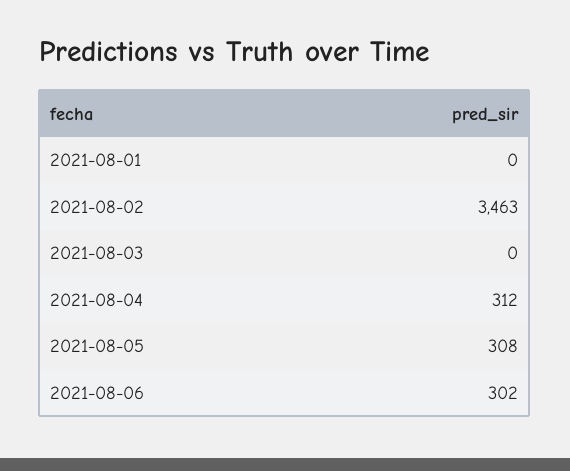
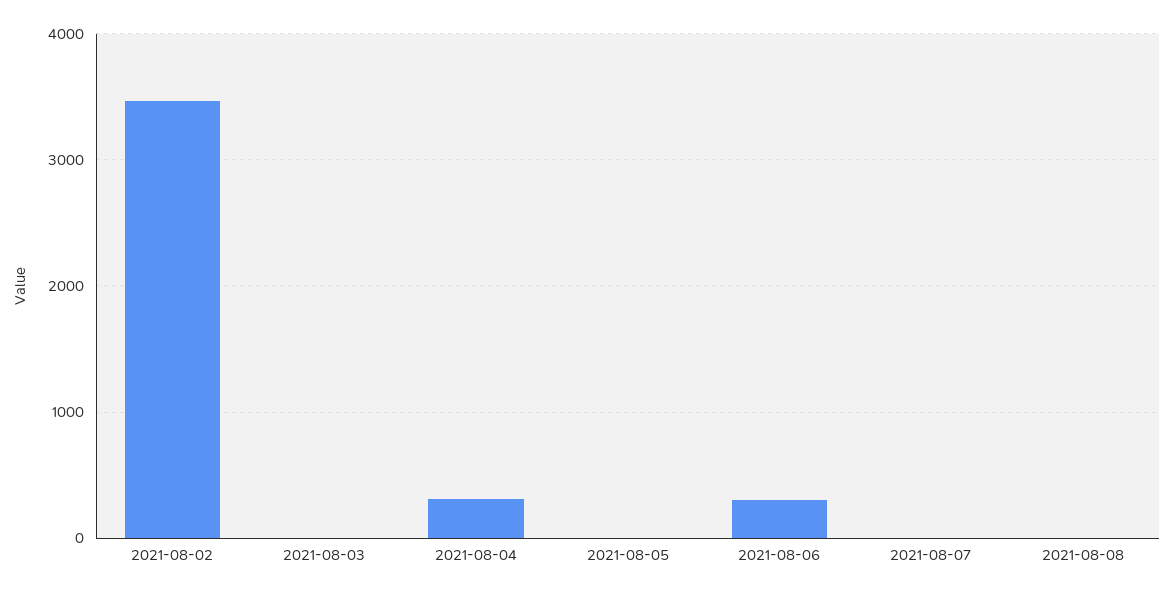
2021-08-01: 0 -> none
2021-08-05: 308 -> 0
2021-08-07: none -> 0
2021-08-08: none -> 0

